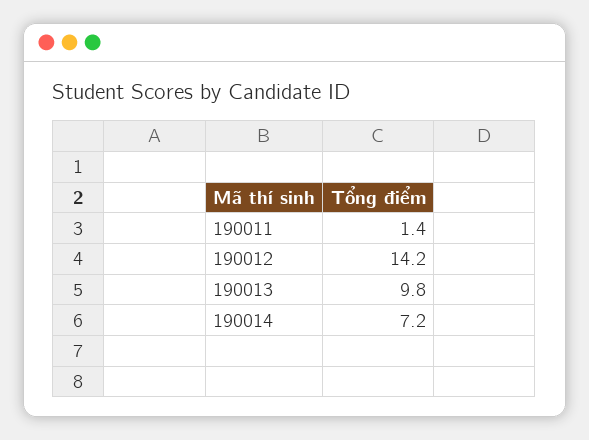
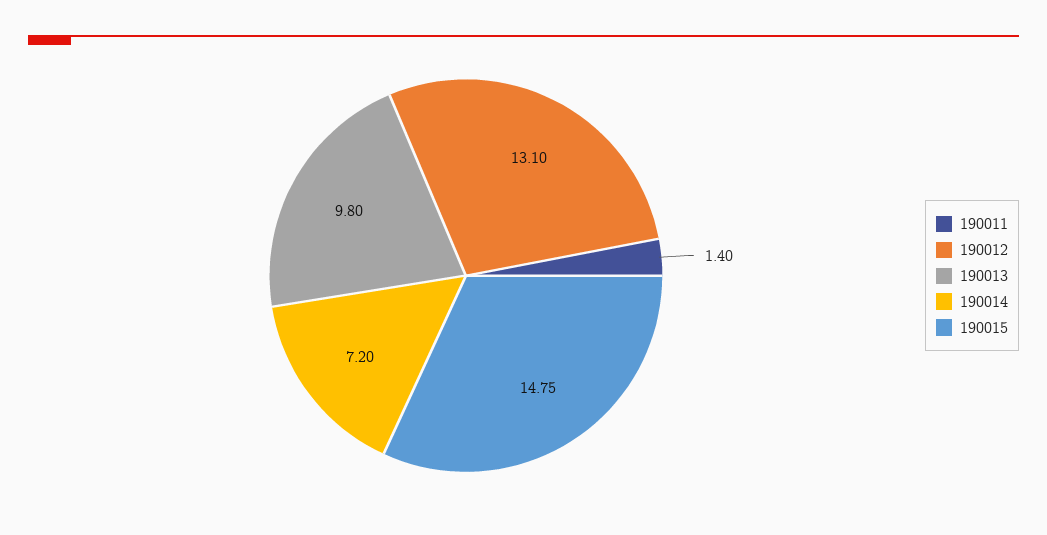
190012: 14.2 -> 13.1
190015: none -> 14.75

